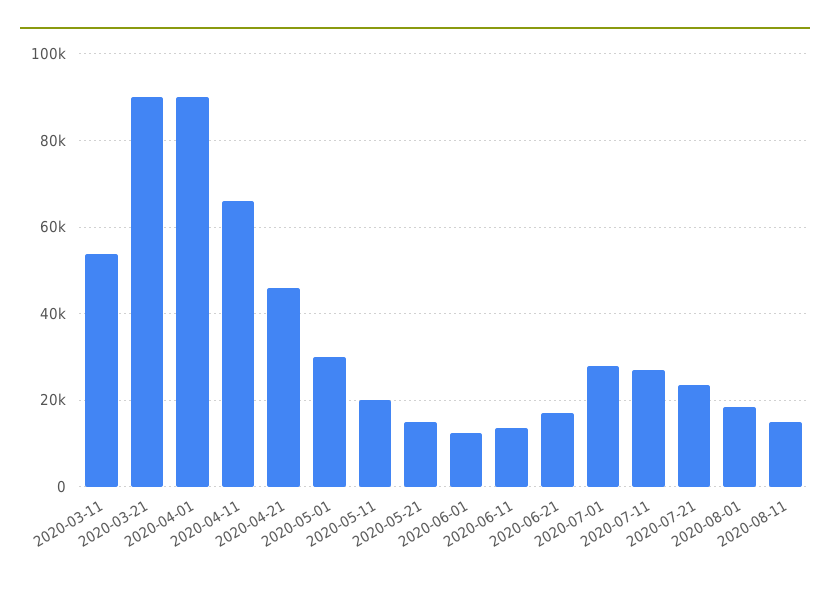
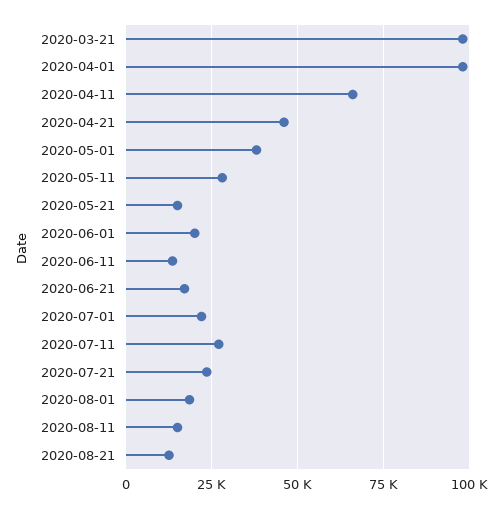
2020-03-11: 54000 -> none
2020-03-21: 90000 -> 97500
2020-04-01: 90000 -> 97500
2020-05-01: 30000 -> 37500
2020-05-11: 20000 -> 27500
2020-06-01: 12000 -> 20000
2020-07-01: 28000 -> 22500
2020-08-21: none -> 12500

